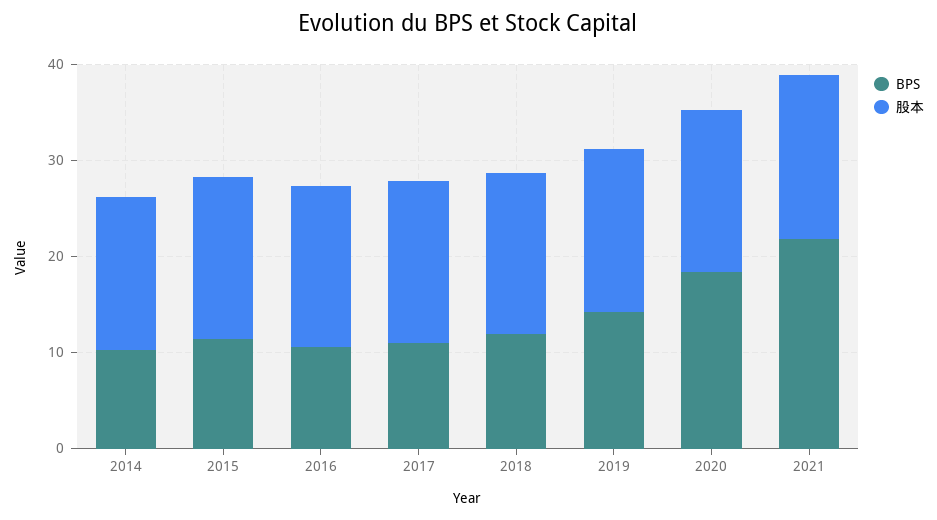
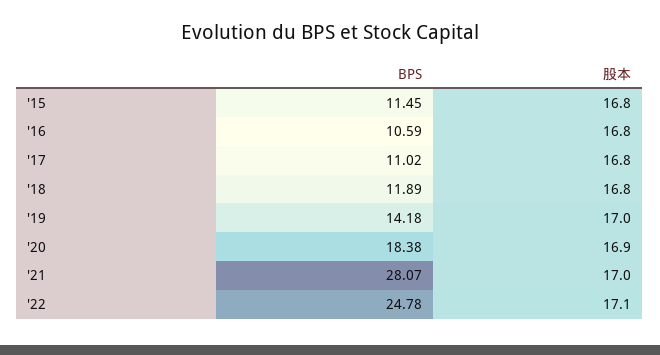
BPS, 2014: 10 -> none
股本, 2014: 16 -> none
BPS, 2021: 22 -> 28.07
BPS, '22: none -> 24.78
股本, '22: none -> 17.1

